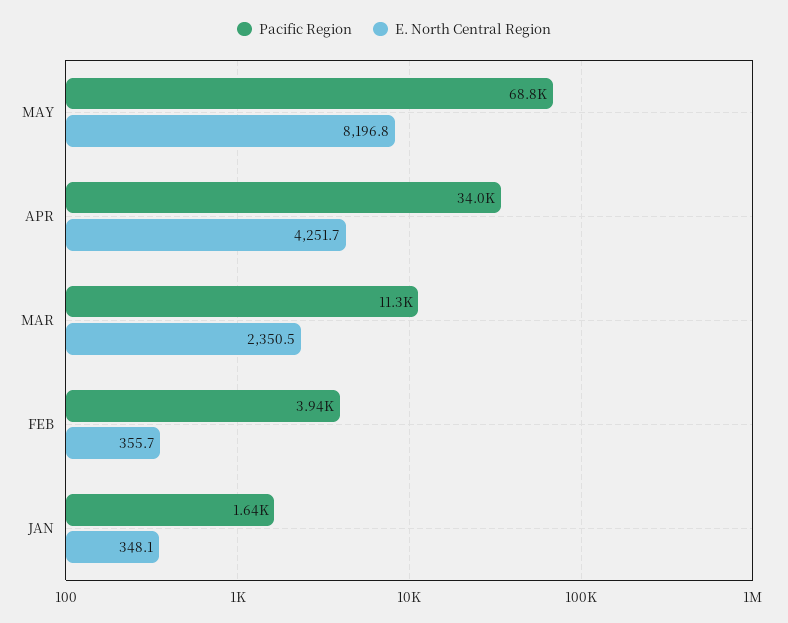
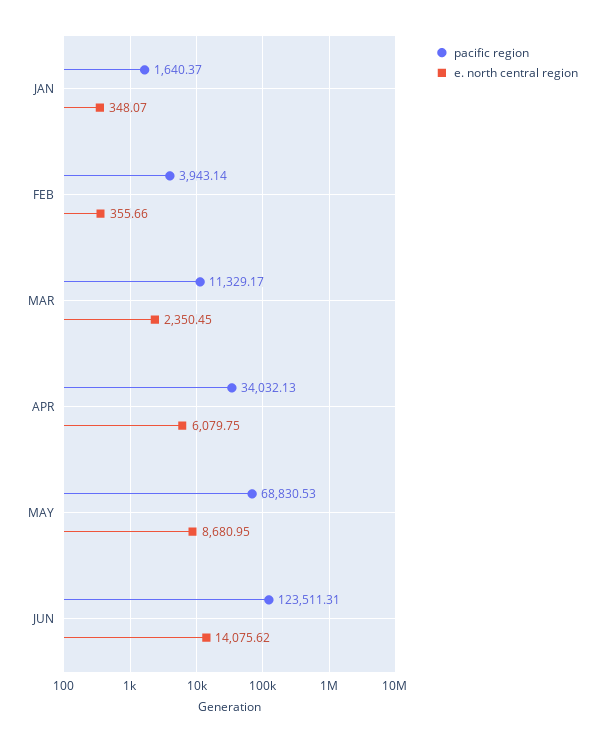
E. North Central Region, MAY: 8196.8 -> 8680.95
E. North Central Region, APR: 4251.7 -> 6079.75
Pacific Region, JUN: none -> 123511.31
E. North Central Region, JUN: none -> 14075.62

